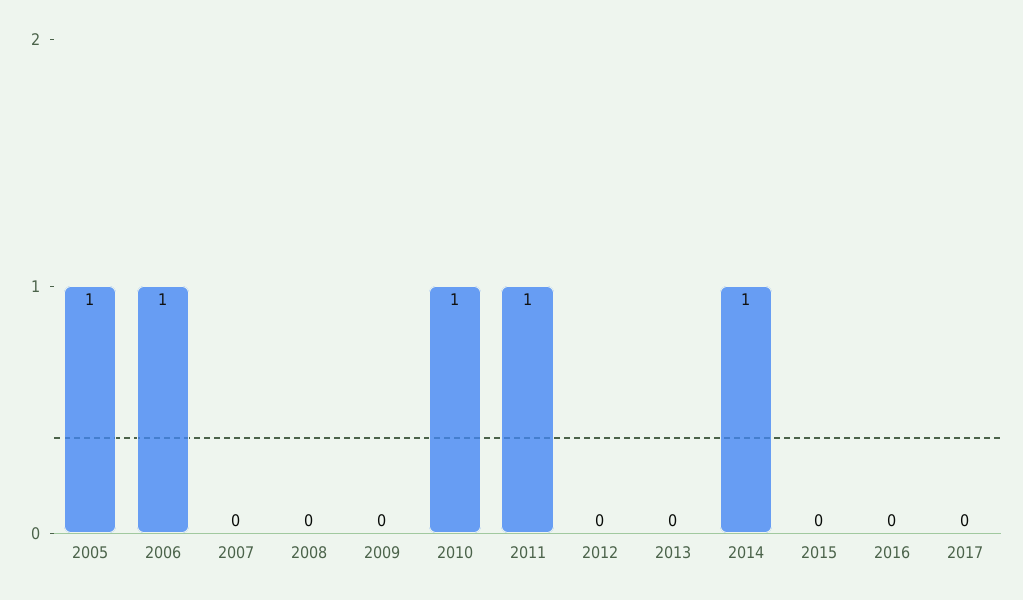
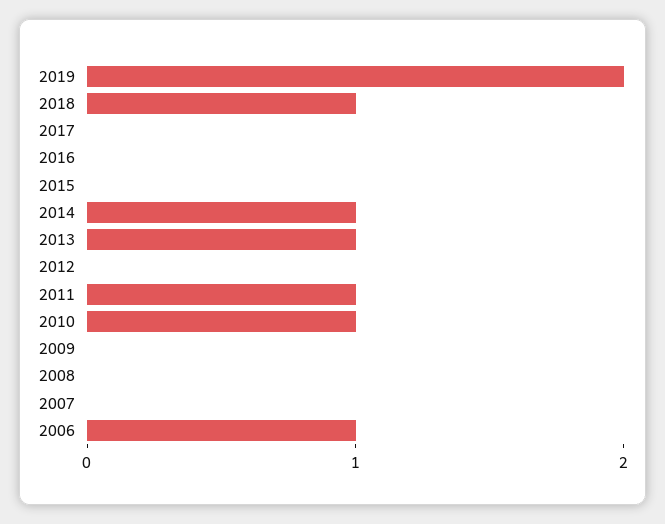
2005: 1 -> none
2013: 0 -> 1
2019: none -> 2
2018: none -> 1

